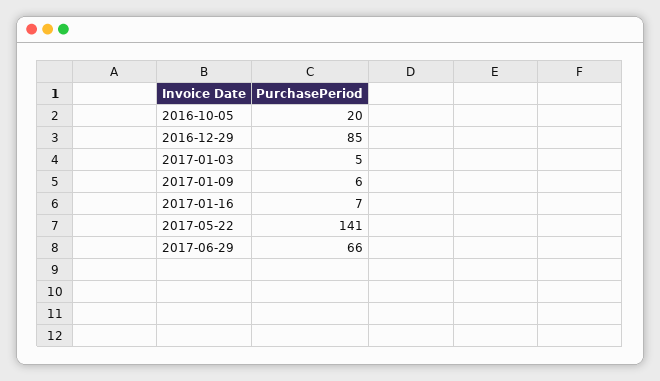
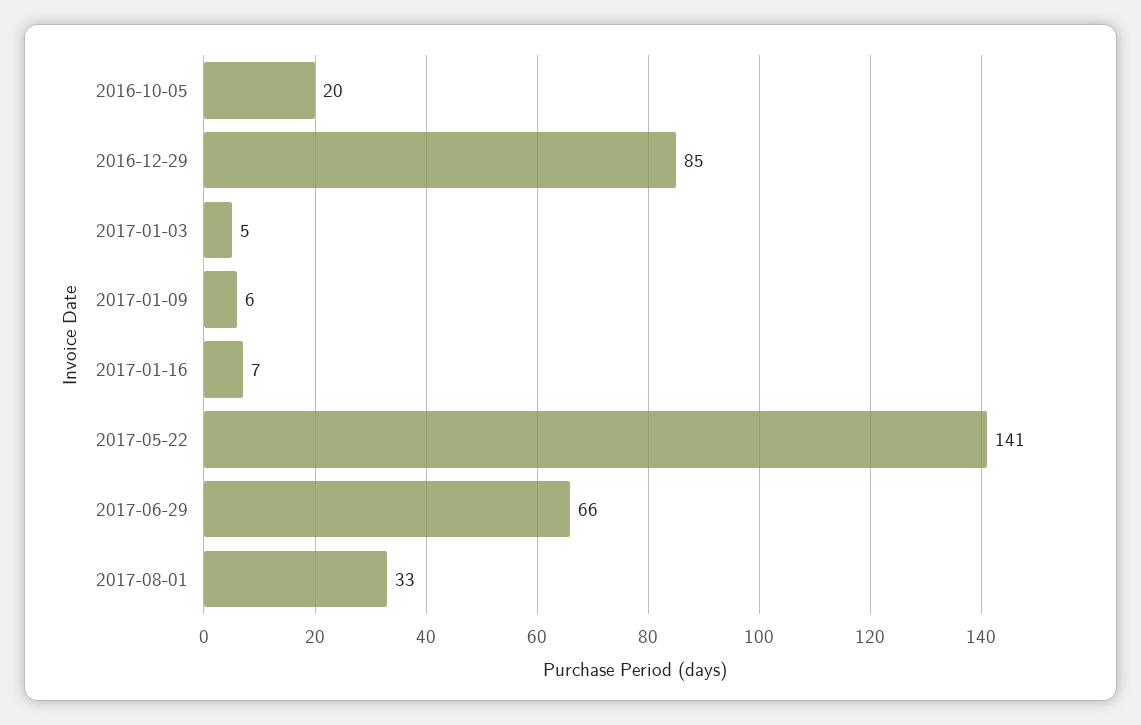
2017-08-01: none -> 33

